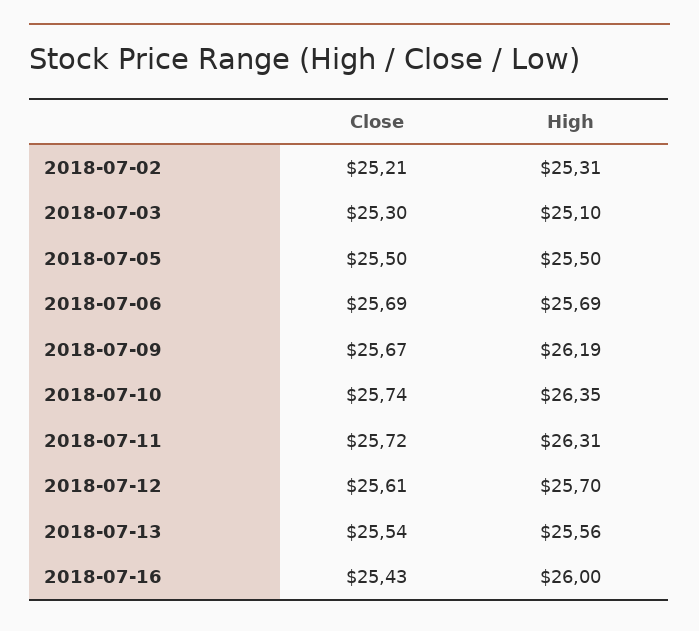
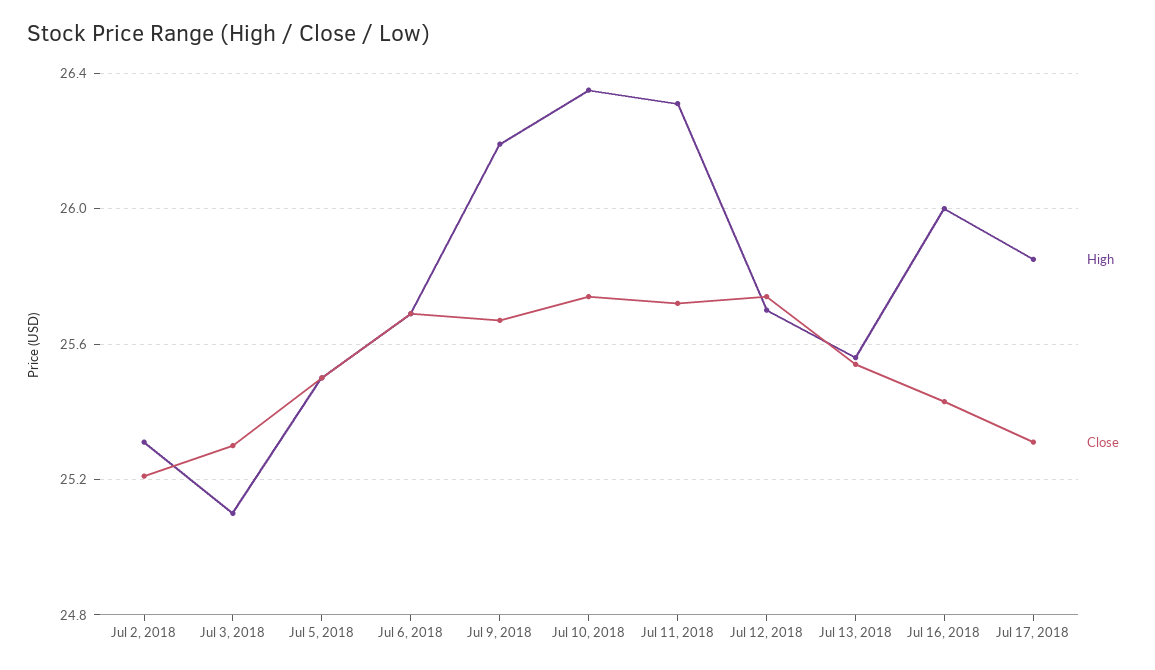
Close, 2018-07-12: 25.61 -> 25.75
High, Jul 17, 2018: none -> 25.85
Close, Jul 17, 2018: none -> 25.3

